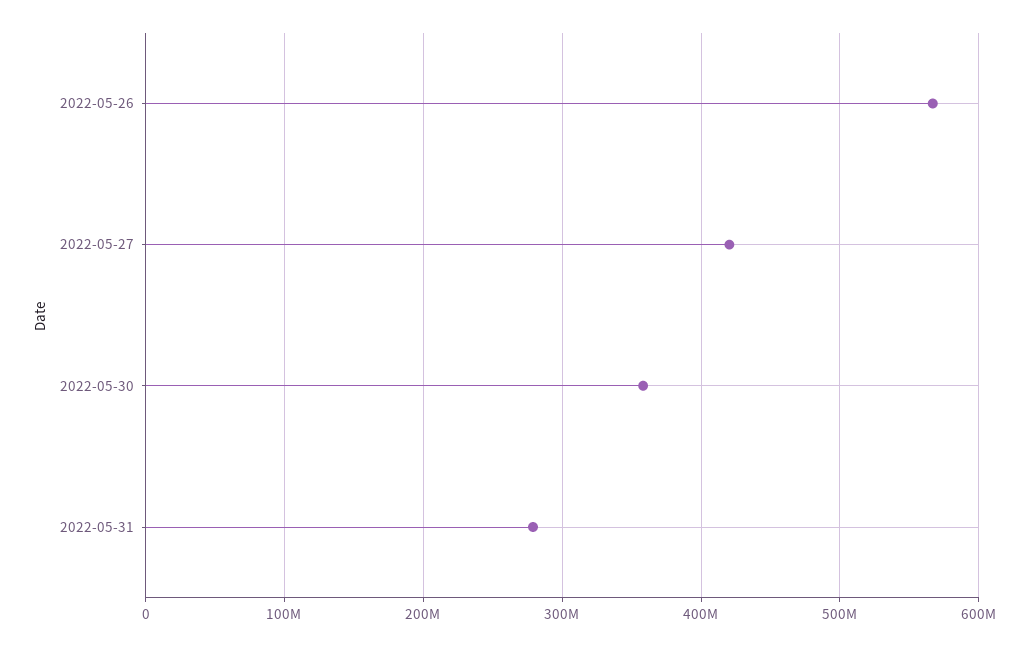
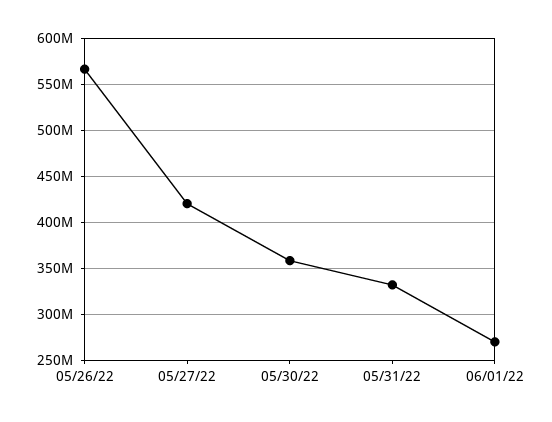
2022-05-31: 280000000 -> 330000000
06/01/22: none -> 270000000

